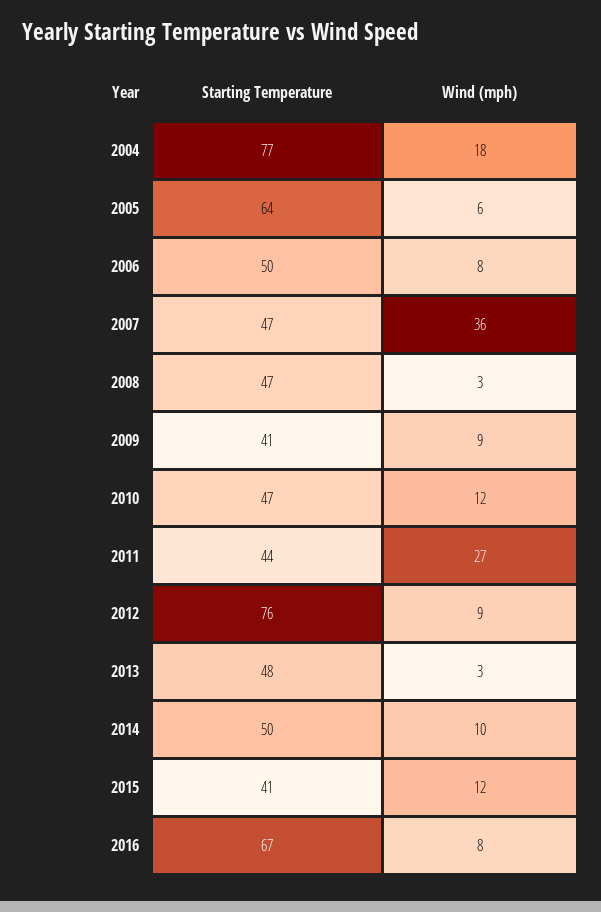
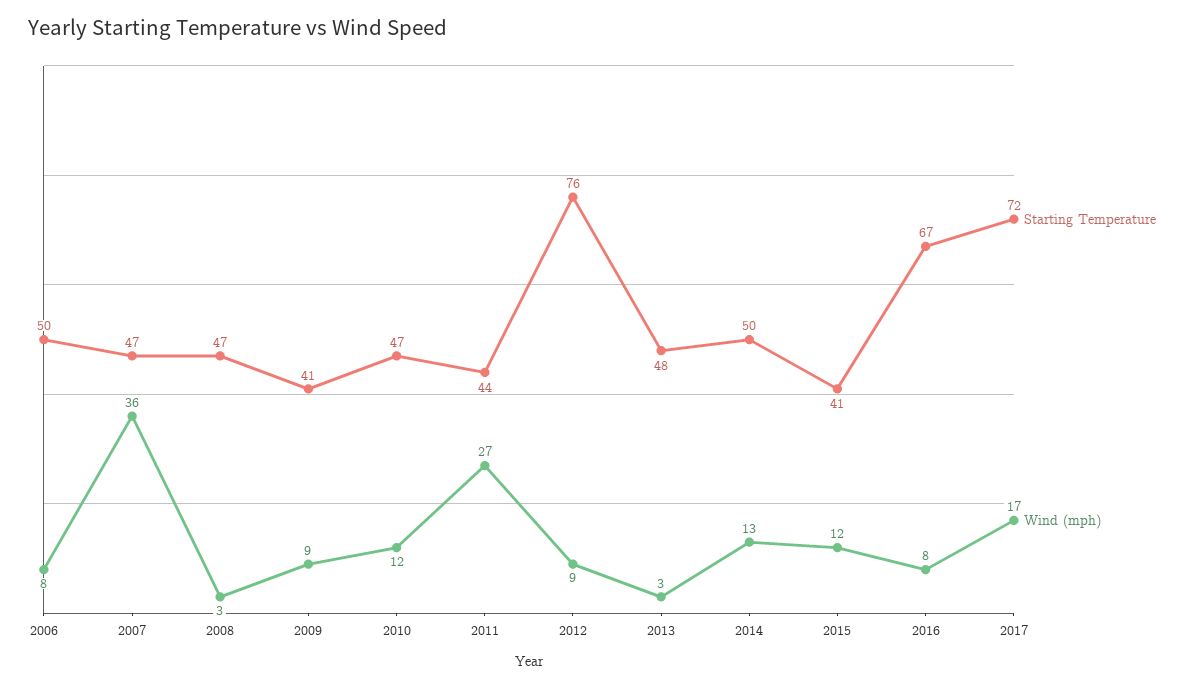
Starting Temperature, 2004: 77 -> none
Wind (mph), 2004: 18 -> none
Starting Temperature, 2005: 64 -> none
Wind (mph), 2005: 6 -> none
Wind (mph), 2014: 10 -> 13
Starting Temperature, 2017: none -> 72
Wind (mph), 2017: none -> 17

